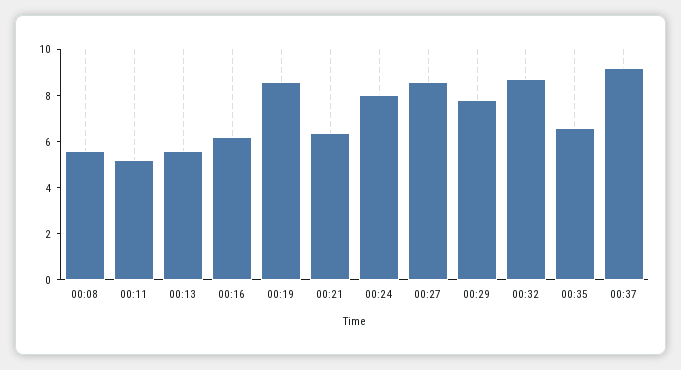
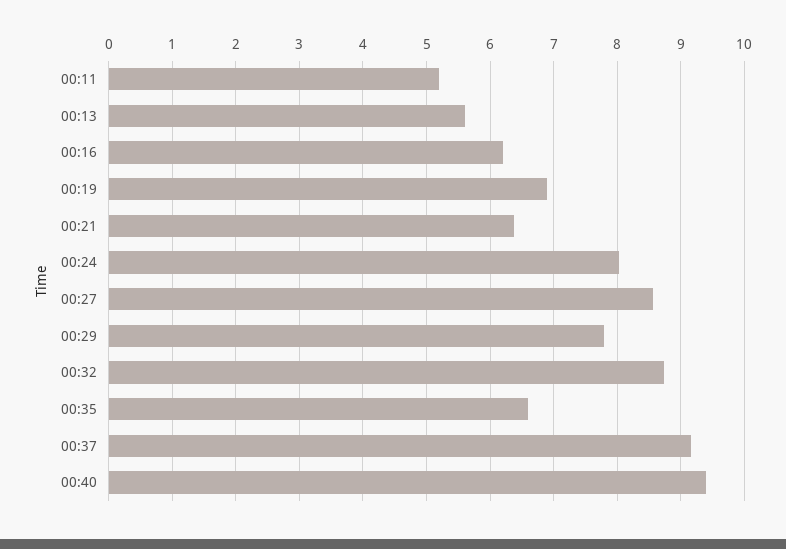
00:08: 5.5 -> none
00:19: 8.5 -> 6.9
00:40: none -> 9.4

